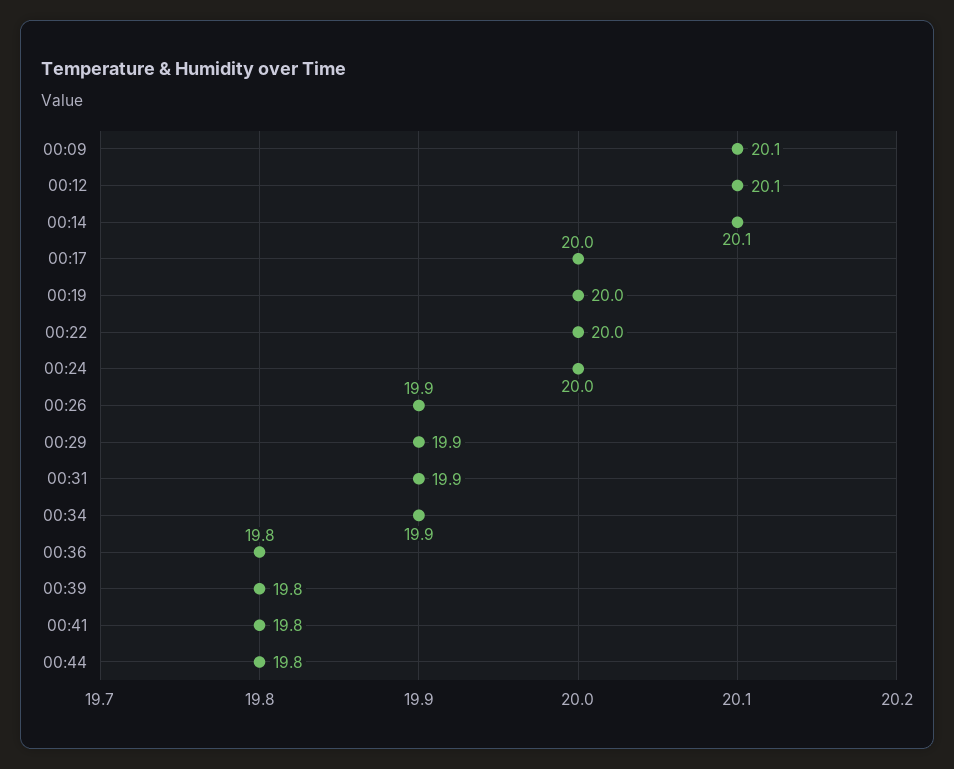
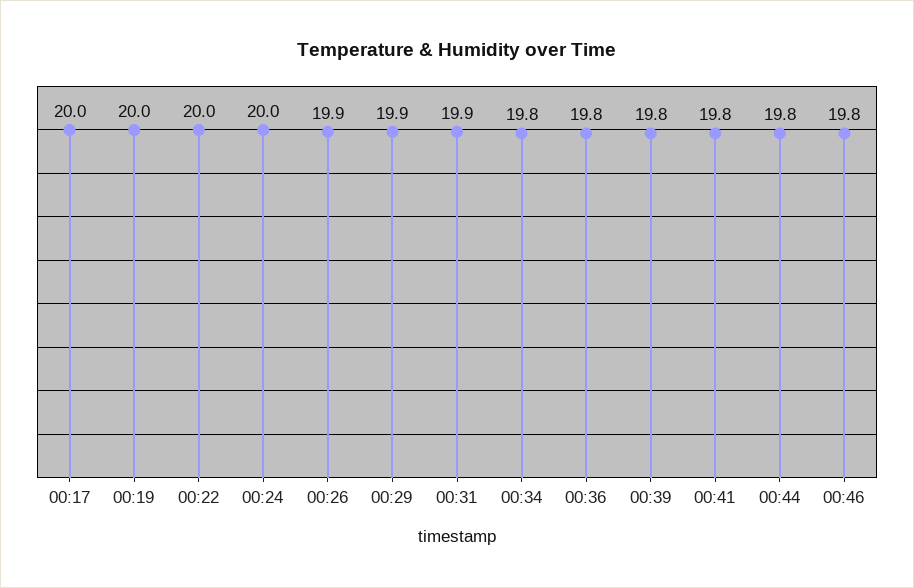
00:09: 20.1 -> none
00:12: 20.1 -> none
00:14: 20.1 -> none
00:34: 19.9 -> 19.8
00:46: none -> 19.8

